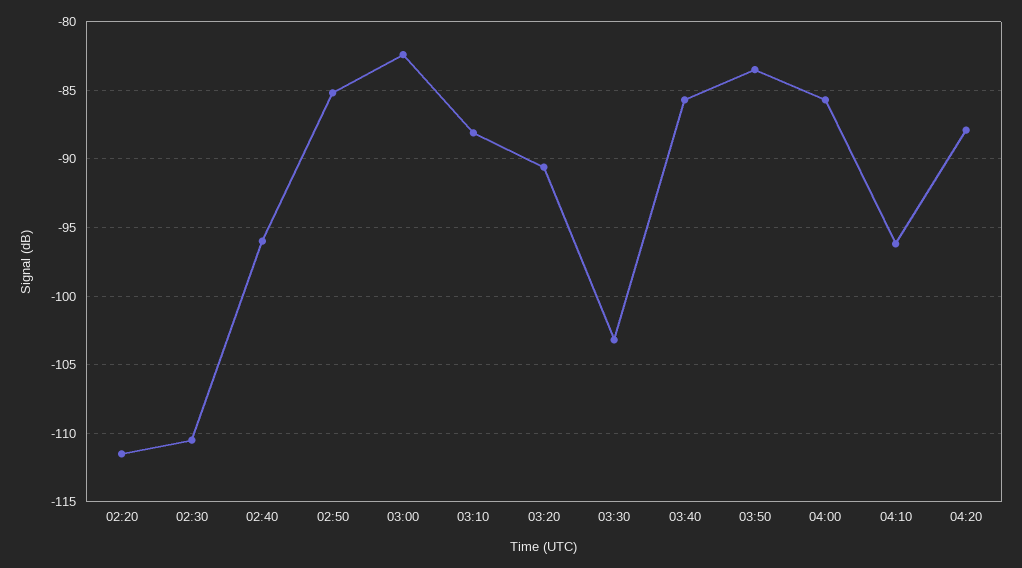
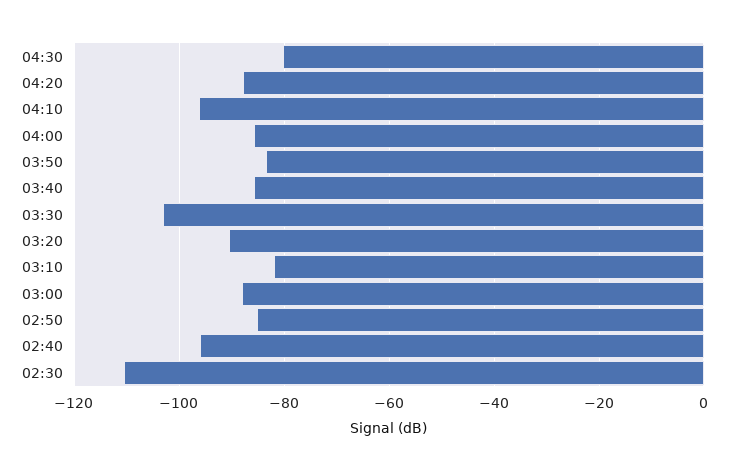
02:20: -111.5 -> none
03:00: -82.5 -> -88
03:10: -88 -> -82
04:30: none -> -80

